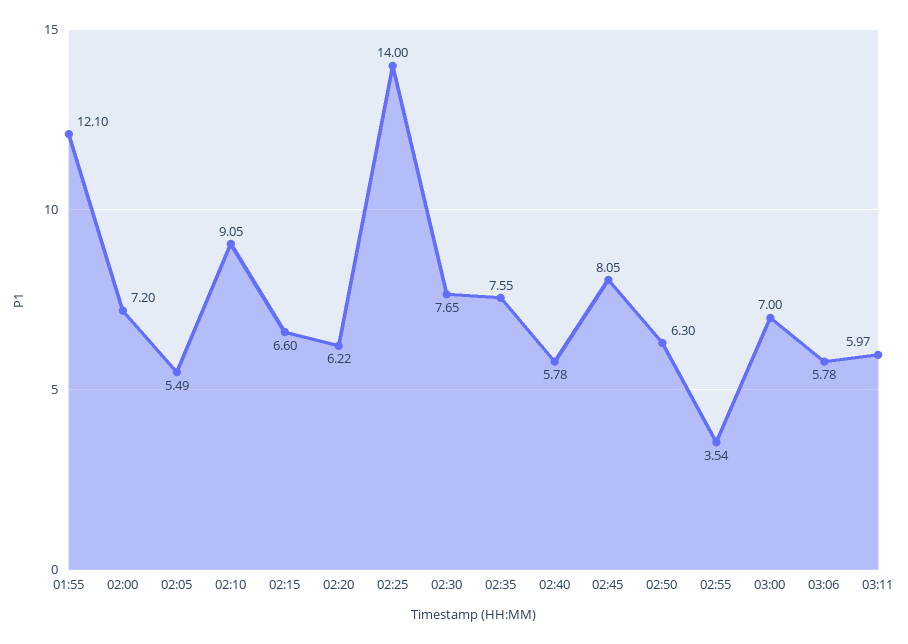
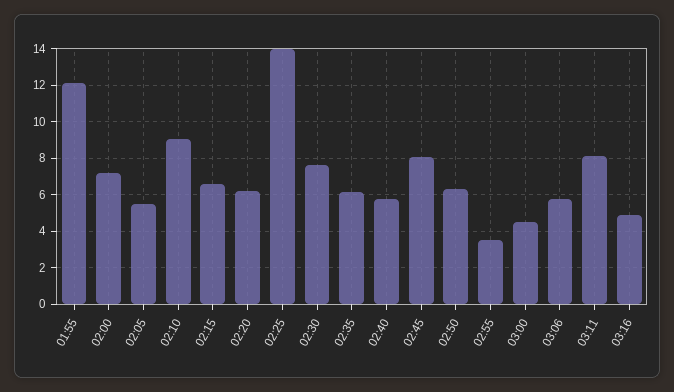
02:35: 7.55 -> 6
03:00: 7 -> 4.5
03:11: 5.97 -> 8
03:16: none -> 5

